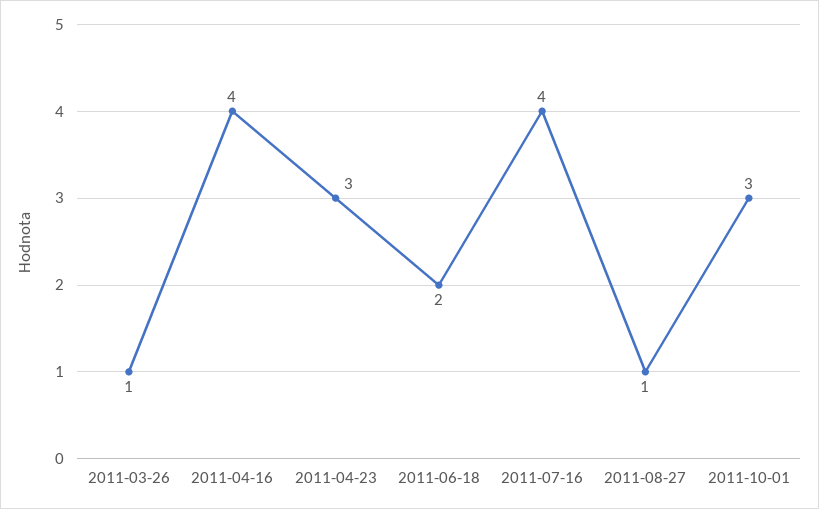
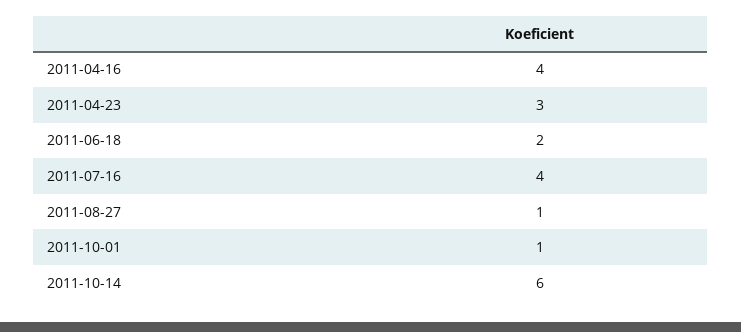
2011-03-26: 1 -> none
2011-10-01: 3 -> 1
2011-10-14: none -> 6

